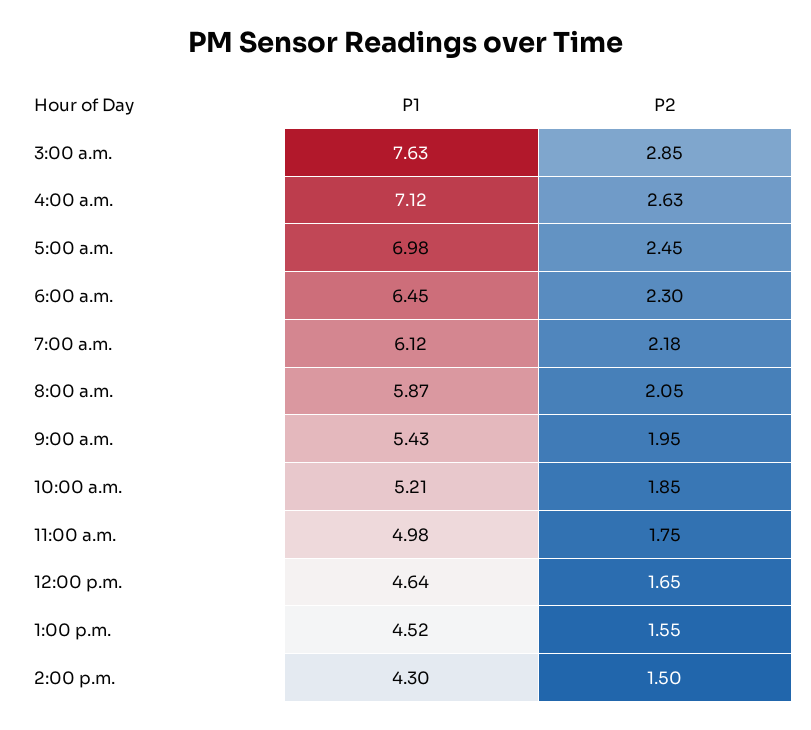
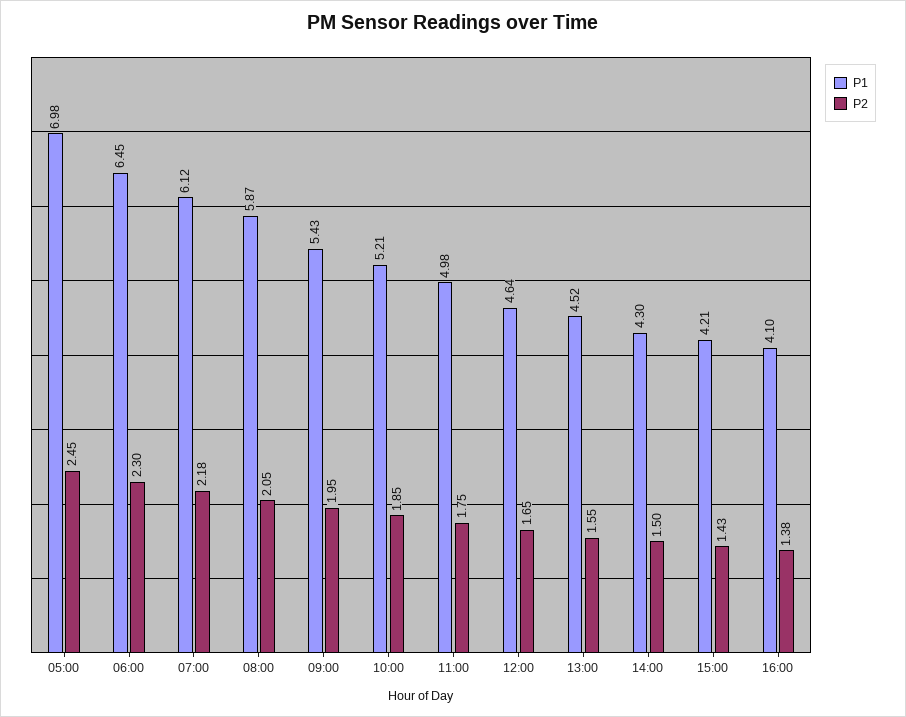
P1, 3:00 a.m.: 7.63 -> none
P2, 3:00 a.m.: 2.85 -> none
P1, 4:00 a.m.: 7.12 -> none
P2, 4:00 a.m.: 2.63 -> none
P1, 15:00: none -> 4.21
P2, 15:00: none -> 1.43
P1, 16:00: none -> 4.1
P2, 16:00: none -> 1.38

